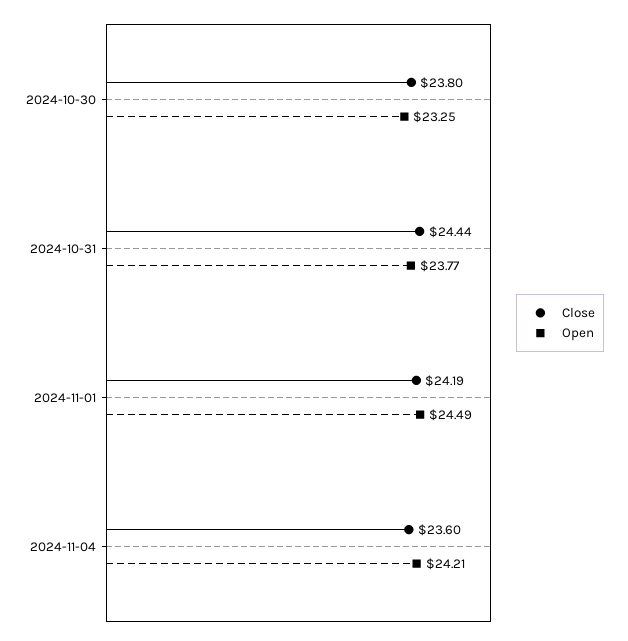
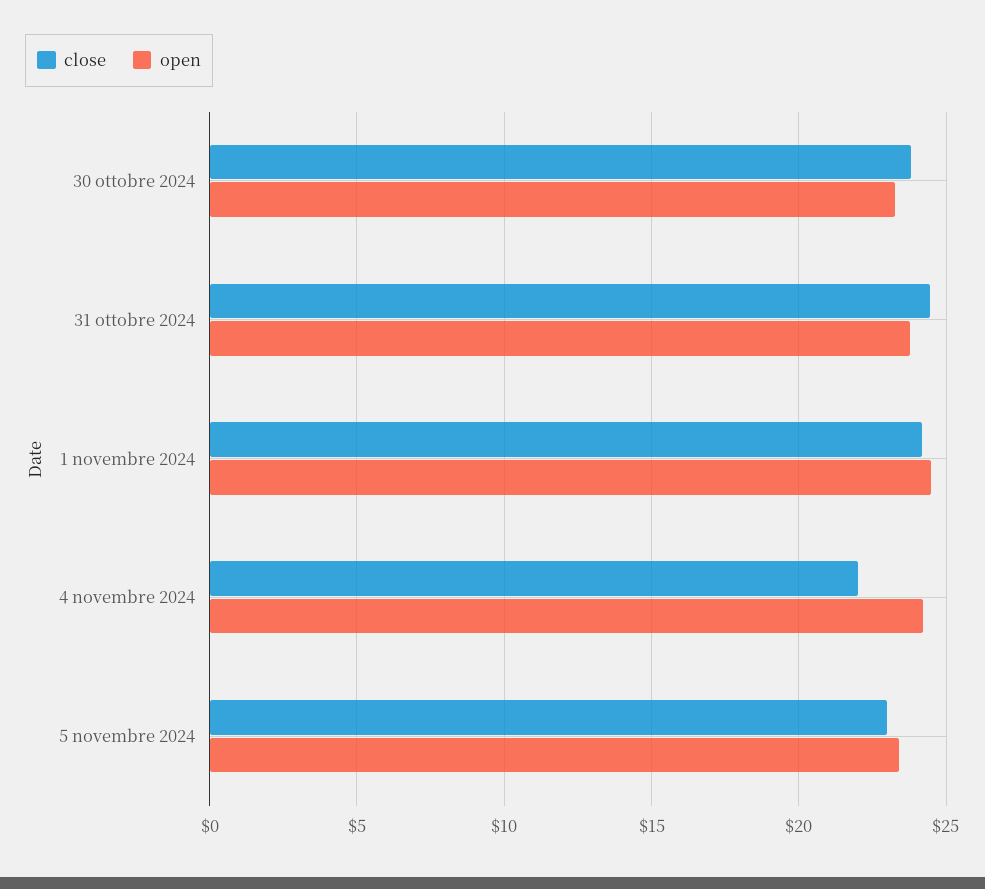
Close, 2024-11-04: 23.6 -> 22
Close, 5 novembre 2024: none -> 23
Open, 5 novembre 2024: none -> 23.5

